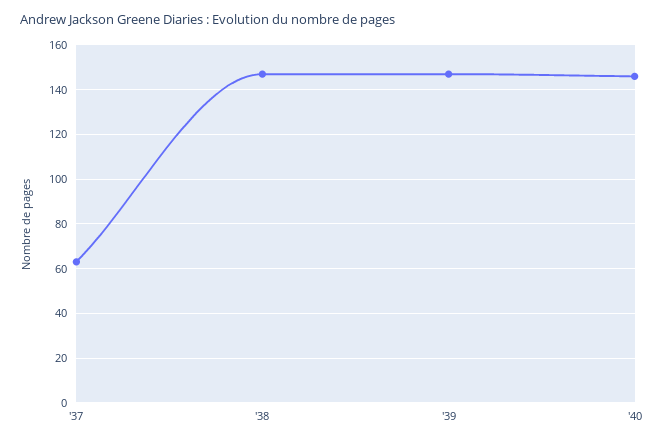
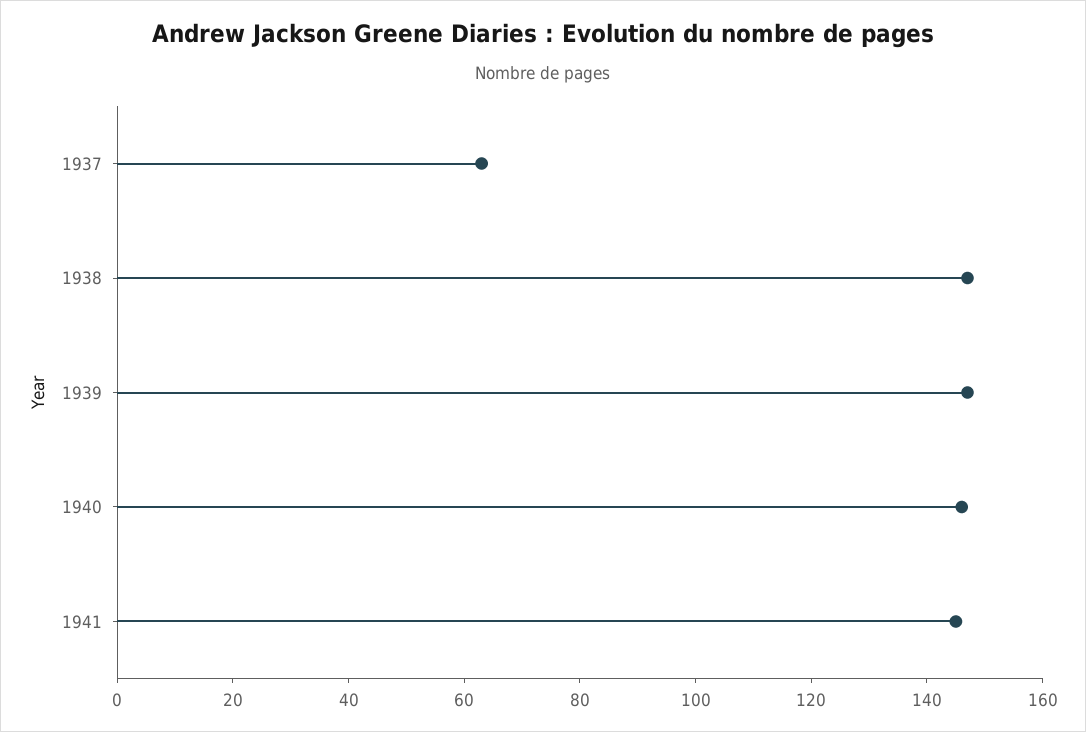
1941: none -> 145

